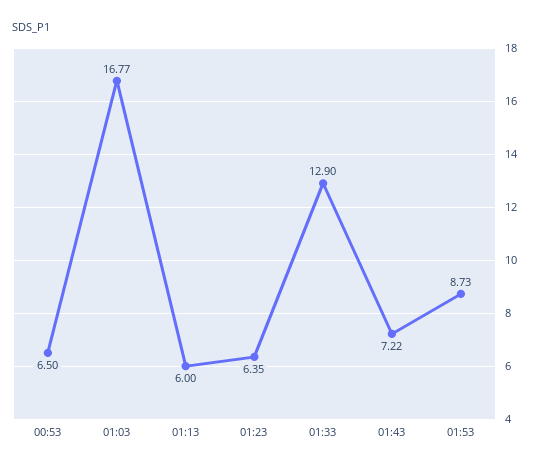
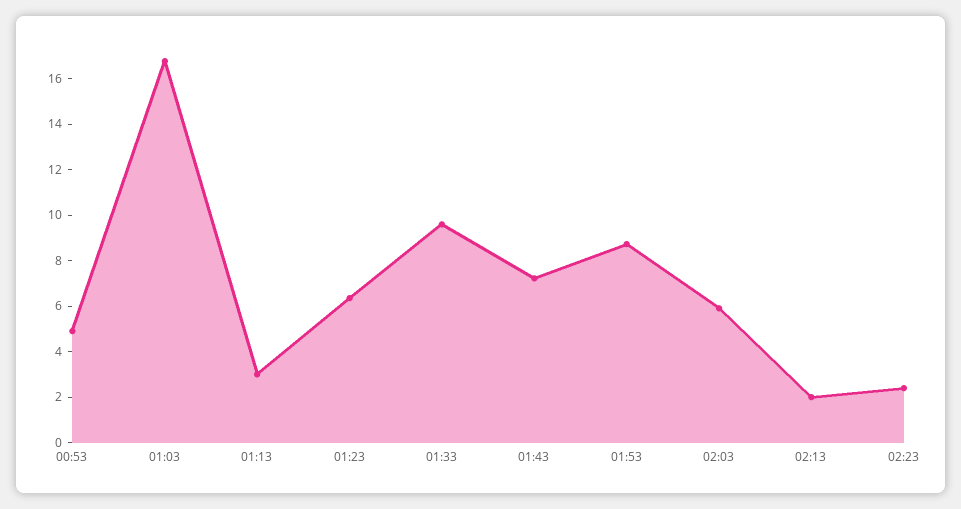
00:53: 6.5 -> 5
01:13: 6 -> 3
01:33: 12.9 -> 9.5
02:03: none -> 6
02:13: none -> 2
02:23: none -> 2.5

